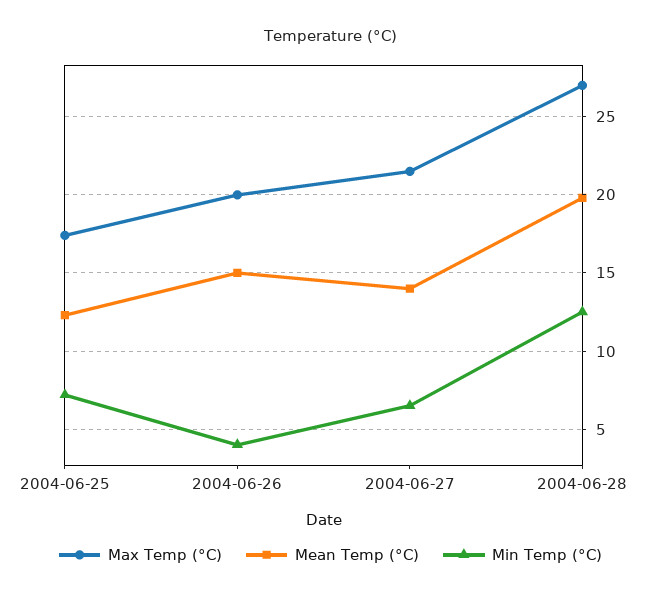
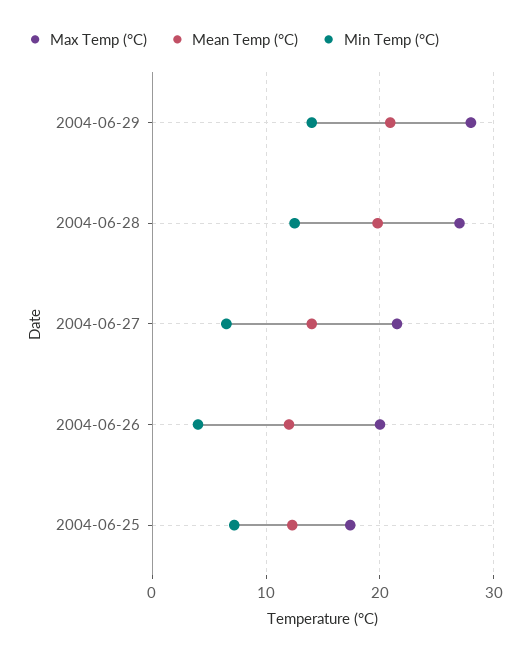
Mean Temp (°C), 2004-06-26: 15 -> 12
Max Temp (°C), 2004-06-29: none -> 28
Mean Temp (°C), 2004-06-29: none -> 21
Min Temp (°C), 2004-06-29: none -> 14

